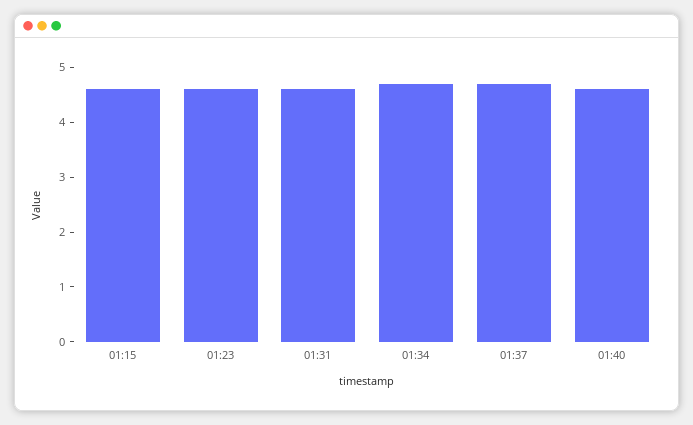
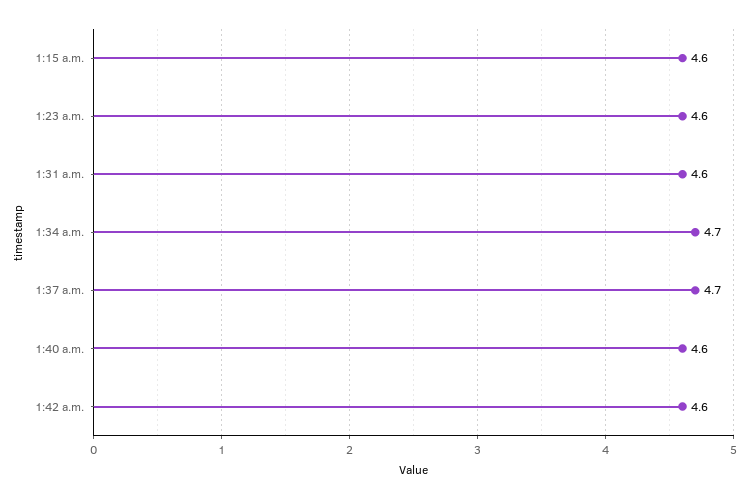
1:42 a.m.: none -> 4.6

